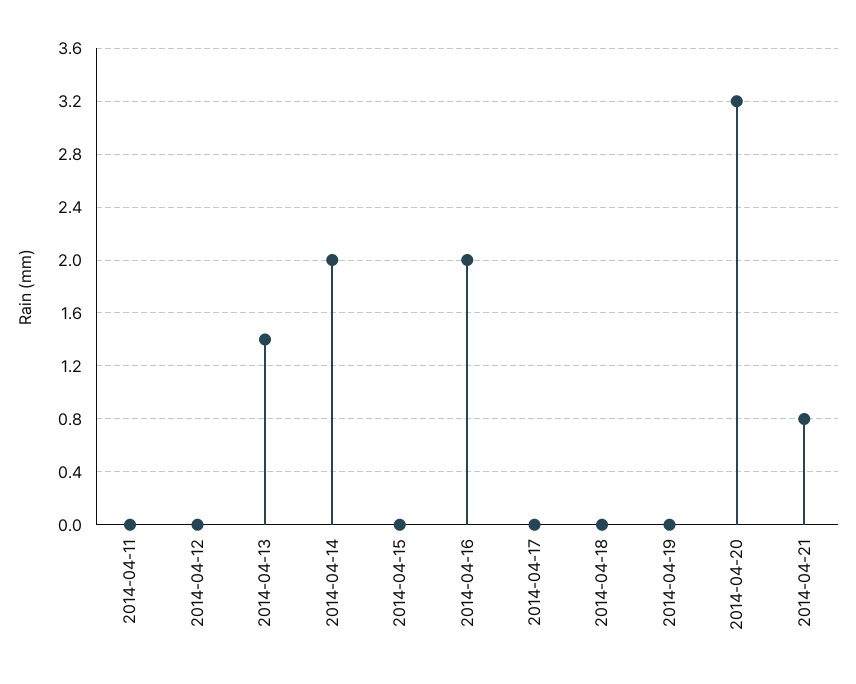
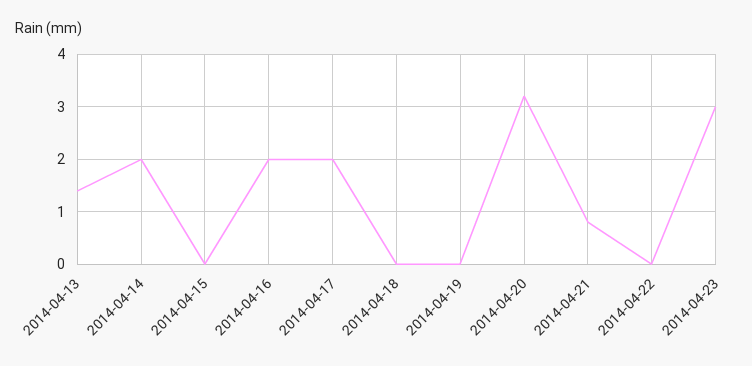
2014-04-11: 0 -> none
2014-04-12: 0 -> none
2014-04-17: 0 -> 2
2014-04-22: none -> 0
2014-04-23: none -> 3

